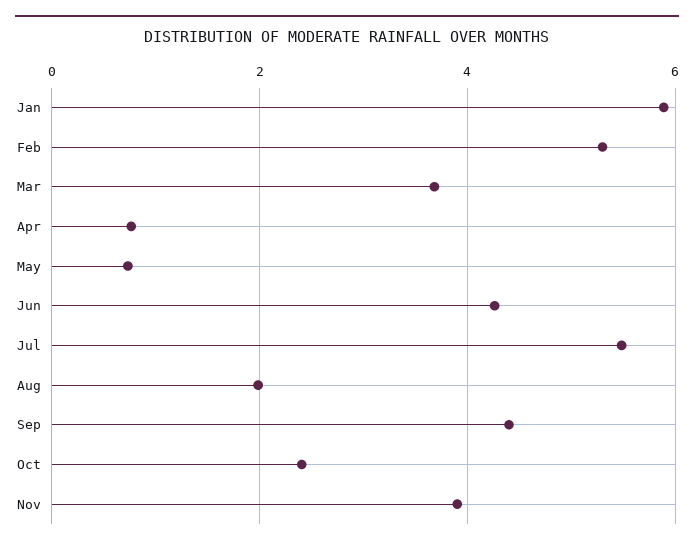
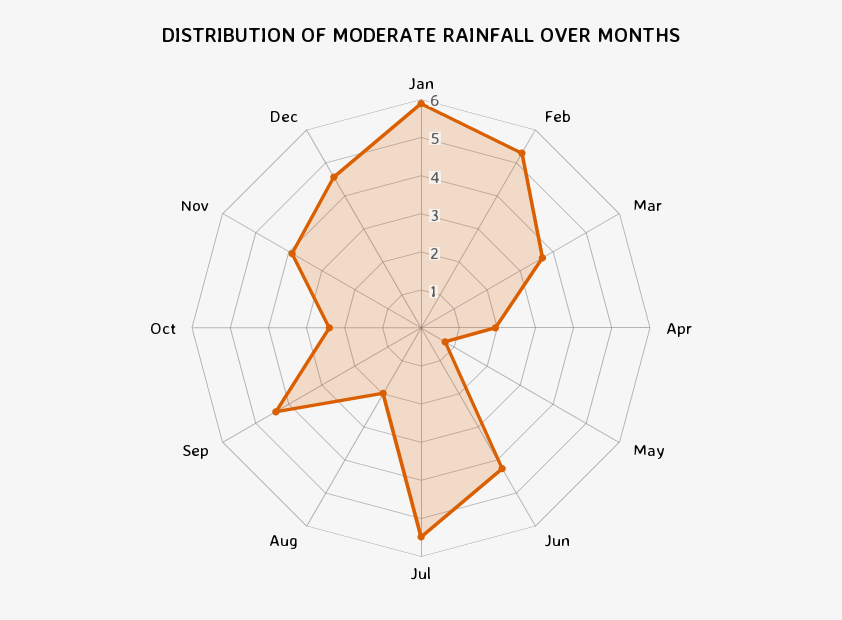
Apr: 0.8 -> 2
Dec: none -> 4.5

